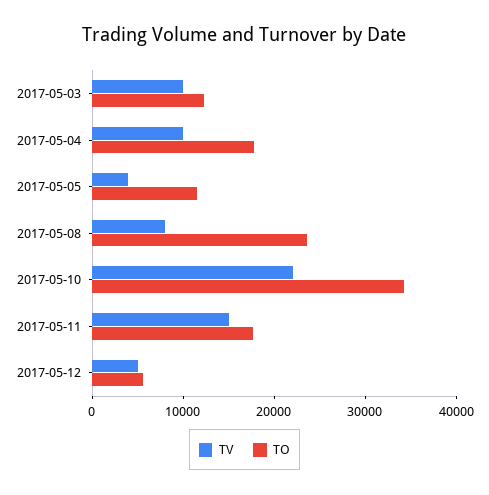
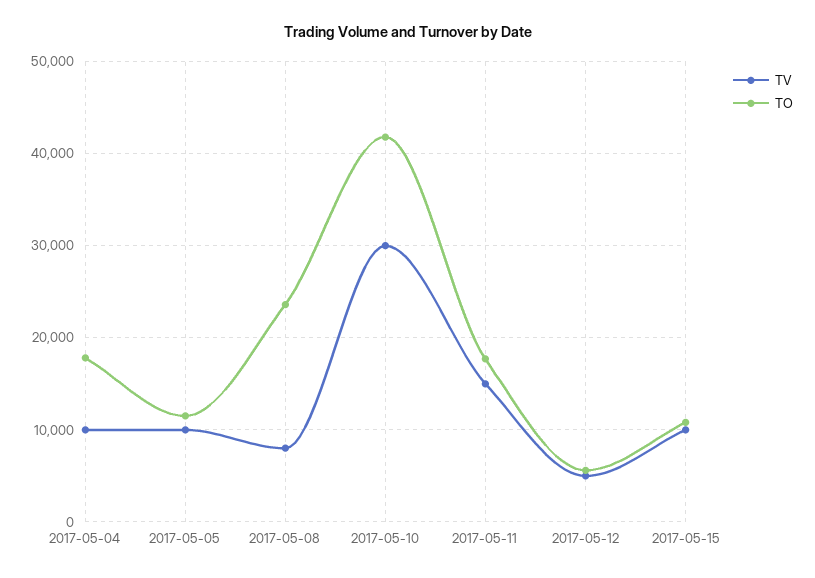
TV, 2017-05-03: 10000 -> none
TO, 2017-05-03: 12000 -> none
TV, 2017-05-05: 4000 -> 10000
TV, 2017-05-10: 22000 -> 30000
TO, 2017-05-10: 34000 -> 42000
TV, 2017-05-15: none -> 10000
TO, 2017-05-15: none -> 11000

